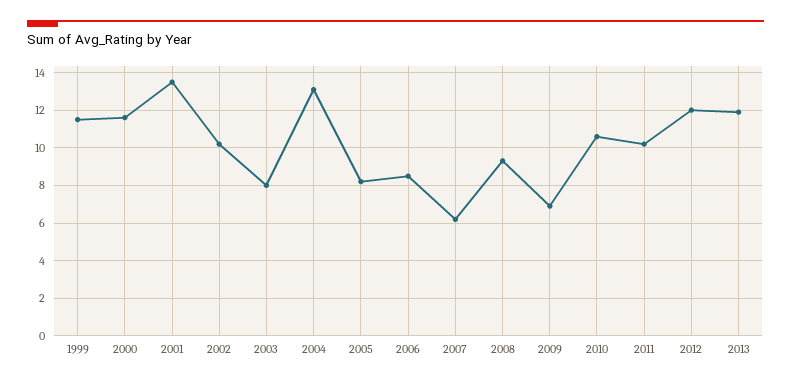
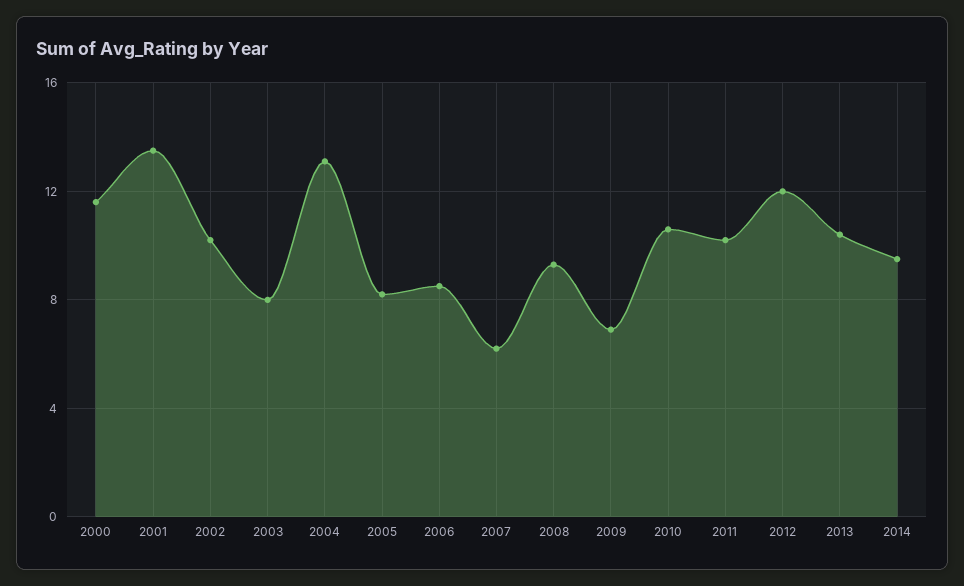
1999: 11.5 -> none
2013: 12 -> 10.5
2014: none -> 9.5

